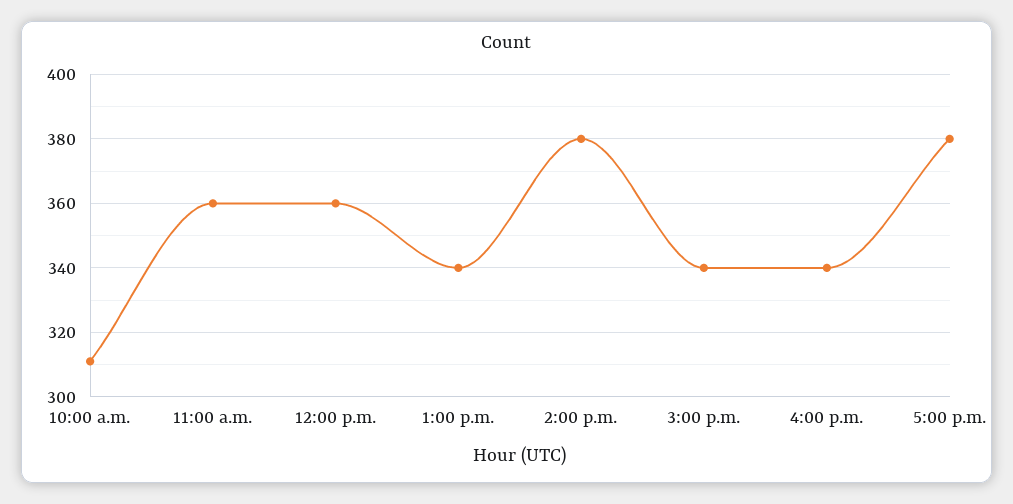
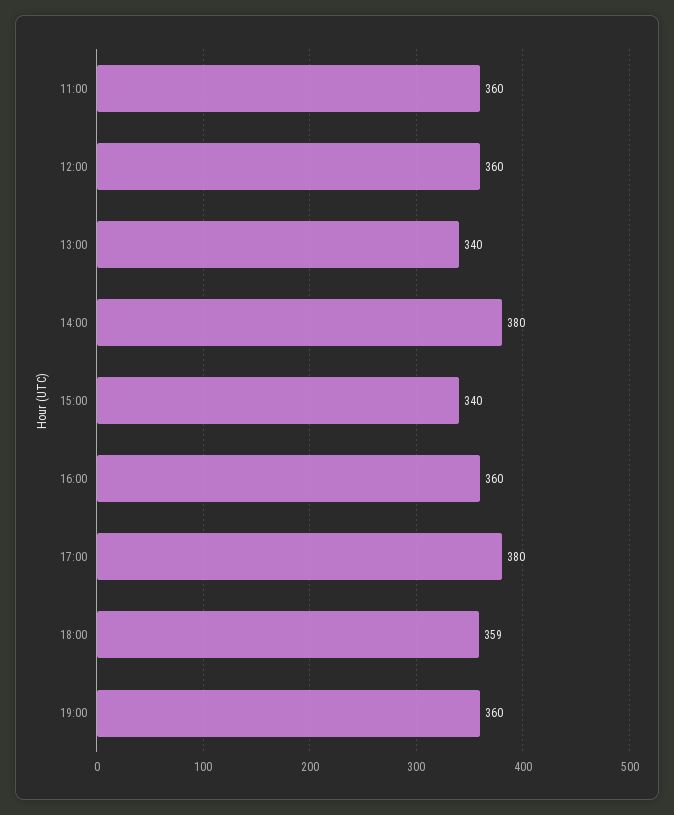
10:00 a.m.: 310 -> none
4:00 p.m.: 340 -> 360
18:00: none -> 359
19:00: none -> 360

